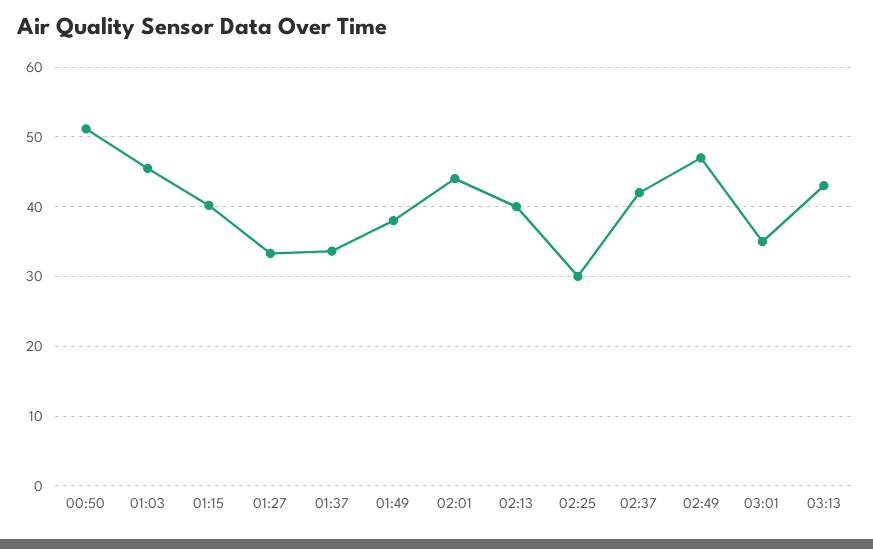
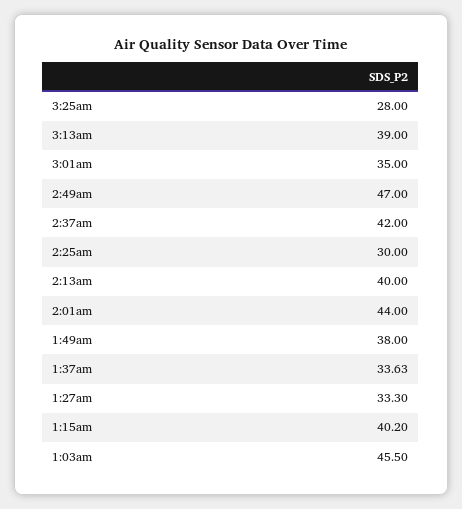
00:50: 51 -> none
03:13: 43 -> 39
3:25am: none -> 28

